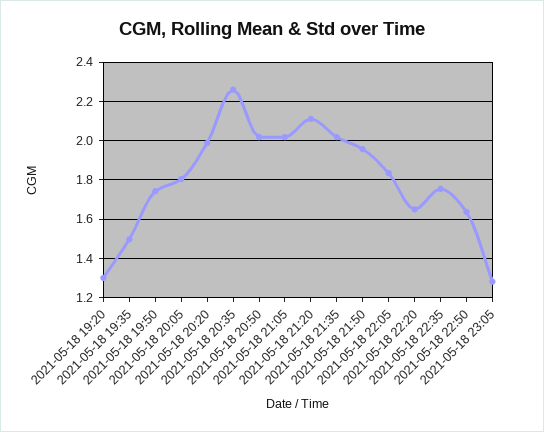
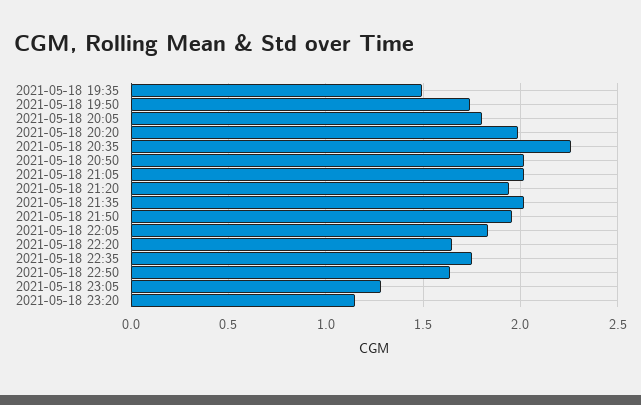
2021-05-18 19:20: 1.3 -> none
2021-05-18 21:20: 2.1 -> 1.95
2021-05-18 23:20: none -> 1.15

